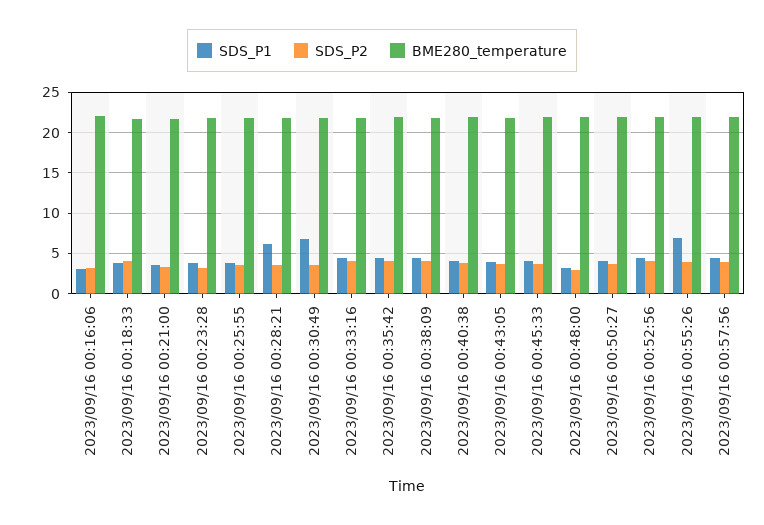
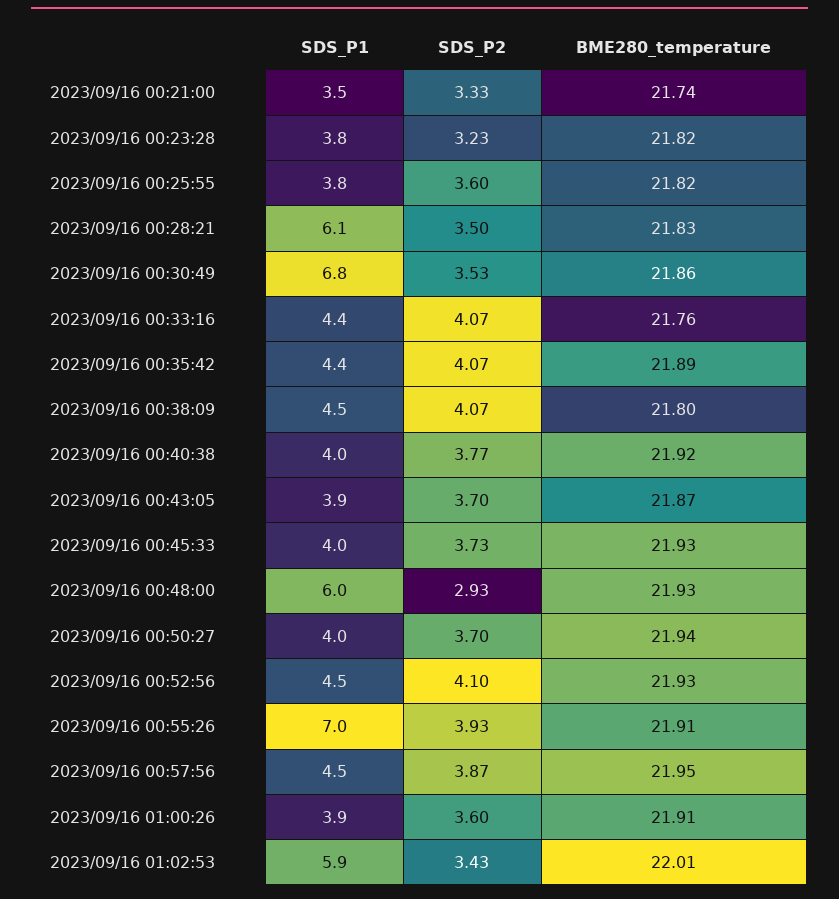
SDS_P1, 2023/09/16 00:16:06: 3 -> none
SDS_P2, 2023/09/16 00:16:06: 3 -> none
BME280_temperature, 2023/09/16 00:16:06: 22 -> none
SDS_P1, 2023/09/16 00:18:33: 4 -> none
SDS_P2, 2023/09/16 00:18:33: 4 -> none
BME280_temperature, 2023/09/16 00:18:33: 22 -> none
SDS_P1, 2023/09/16 00:48:00: 3 -> 6
SDS_P1, 2023/09/16 01:00:26: none -> 3.9
SDS_P2, 2023/09/16 01:00:26: none -> 3.6
BME280_temperature, 2023/09/16 01:00:26: none -> 21.91
SDS_P1, 2023/09/16 01:02:53: none -> 5.9
SDS_P2, 2023/09/16 01:02:53: none -> 3.43
BME280_temperature, 2023/09/16 01:02:53: none -> 22.01

